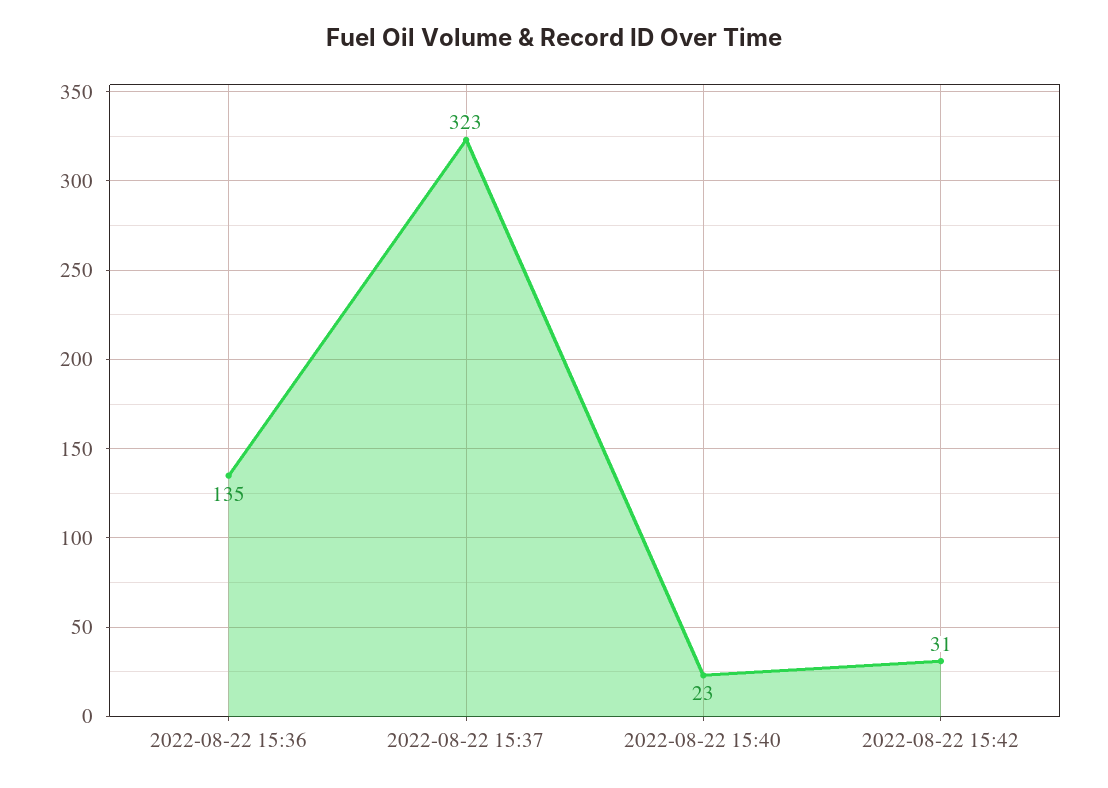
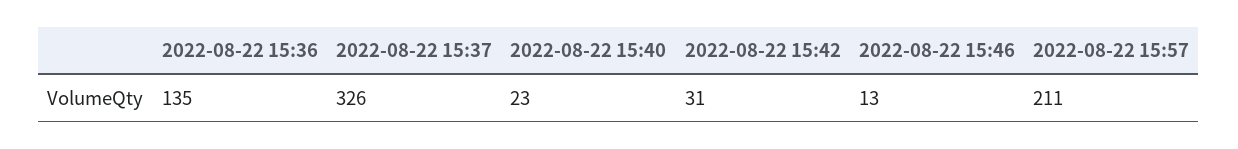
2022-08-22 15:37: 323 -> 326
2022-08-22 15:46: none -> 13
2022-08-22 15:57: none -> 211

